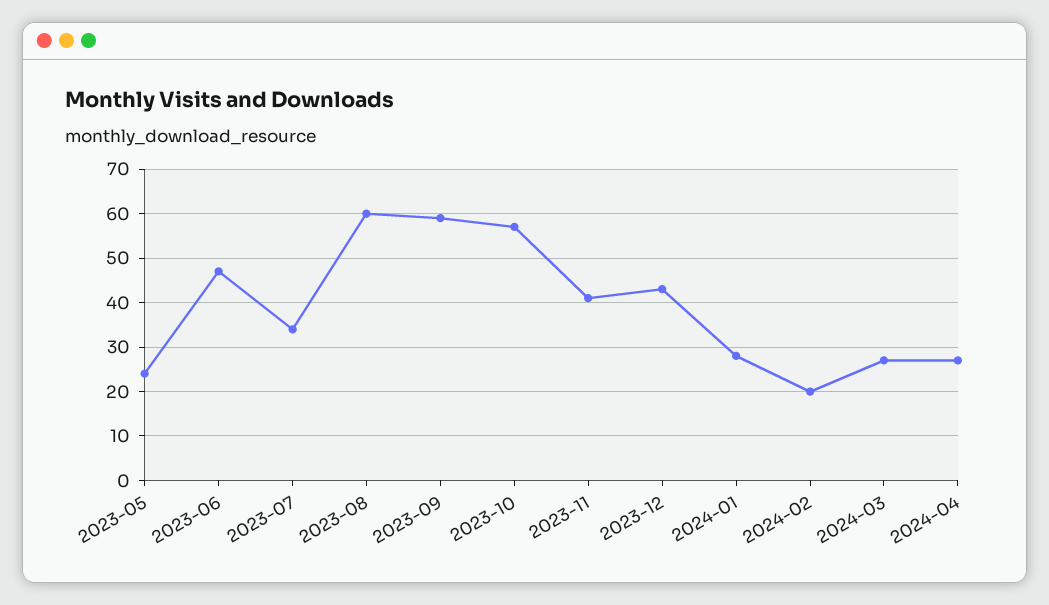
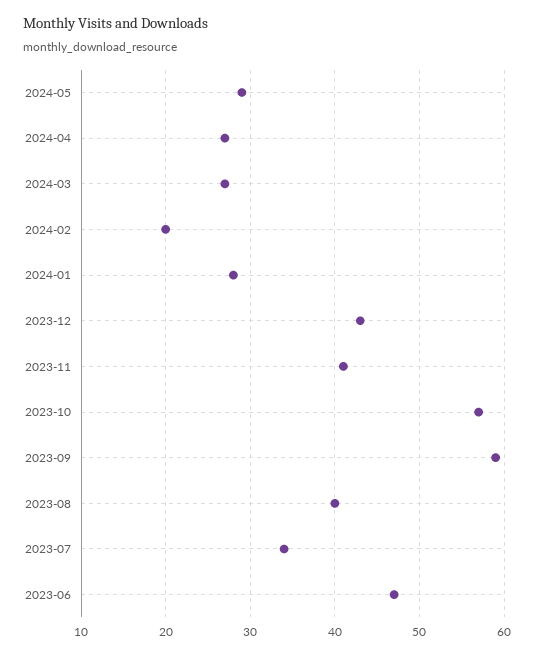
2023-05: 25 -> none
2023-08: 60 -> 40
2024-05: none -> 29

